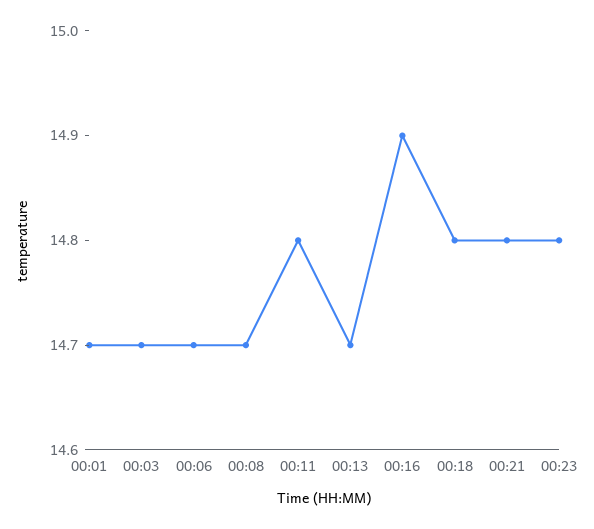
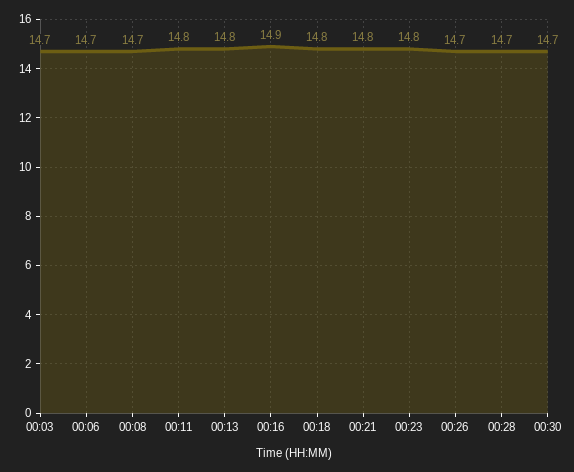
00:01: 14.7 -> none
00:13: 14.7 -> 14.8
00:26: none -> 14.7
00:28: none -> 14.7
00:30: none -> 14.7

